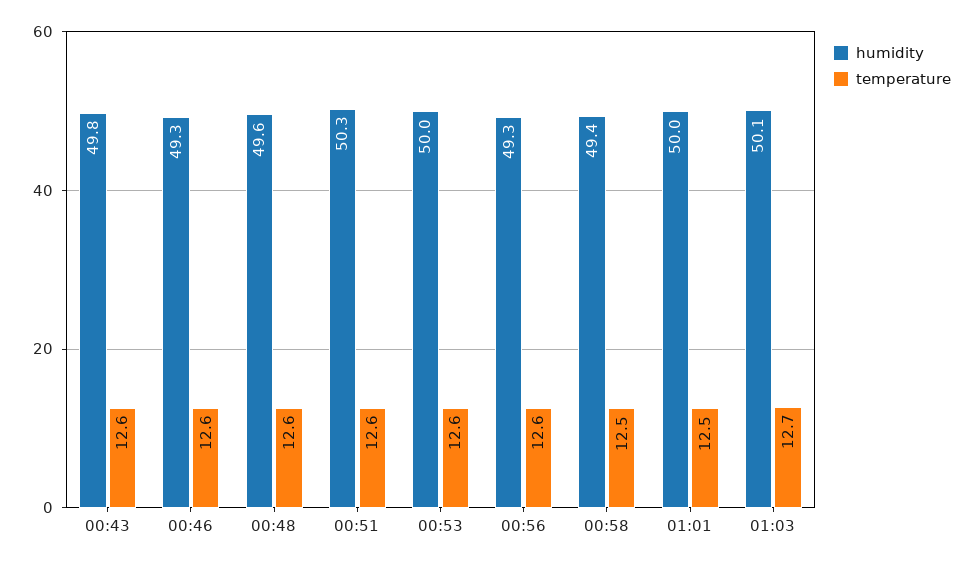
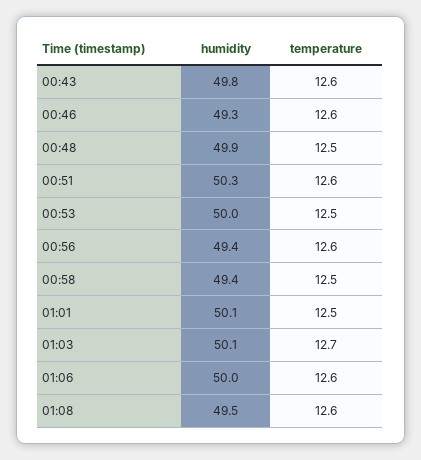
humidity, 00:48: 49.6 -> 49.9
temperature, 00:48: 12.6 -> 12.5
temperature, 00:53: 12.6 -> 12.5
humidity, 00:56: 49.3 -> 49.4
humidity, 01:01: 50 -> 50.1
humidity, 01:06: none -> 50
temperature, 01:06: none -> 12.6
humidity, 01:08: none -> 49.5
temperature, 01:08: none -> 12.6

